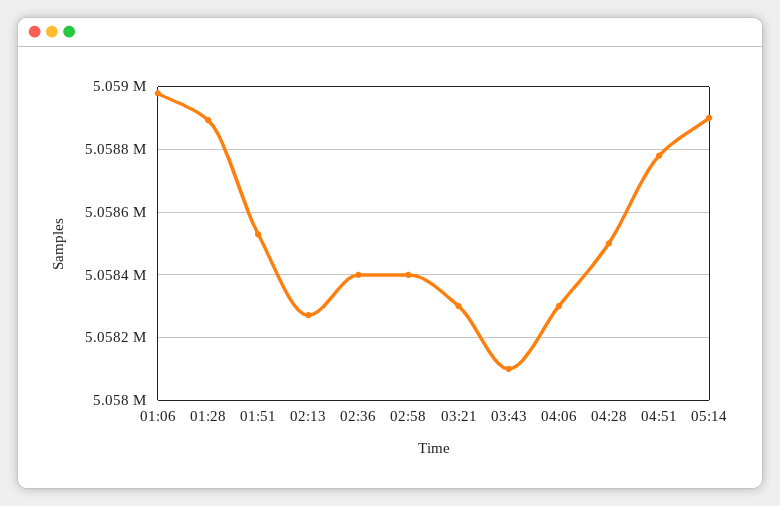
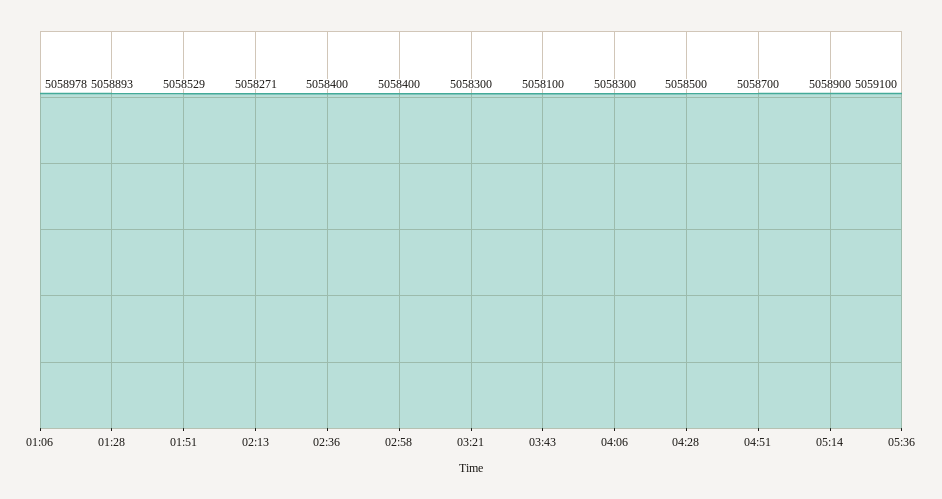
04:51: 5058780 -> 5058700
05:36: none -> 5059100

